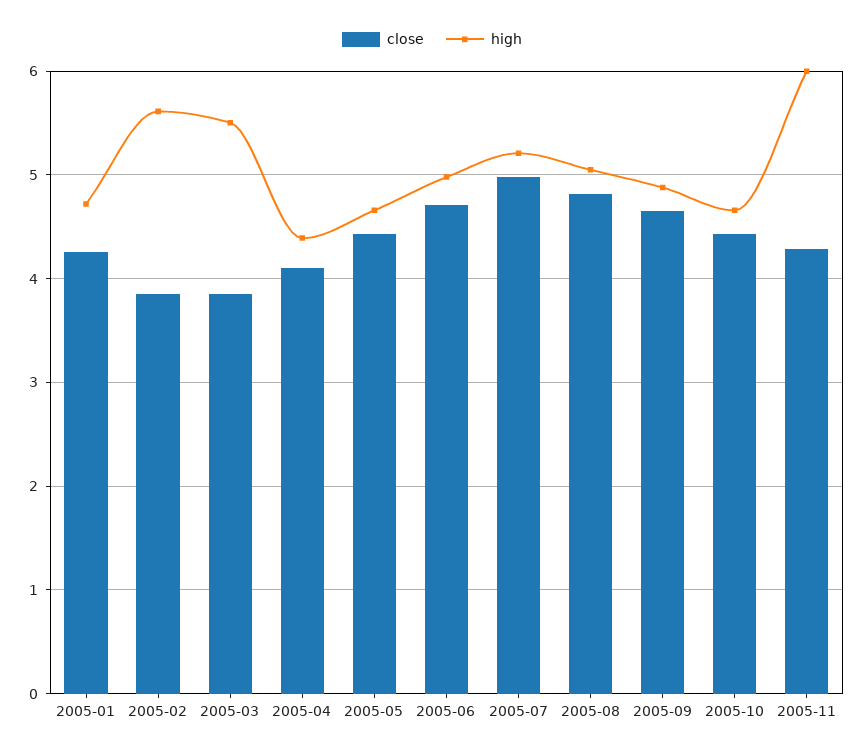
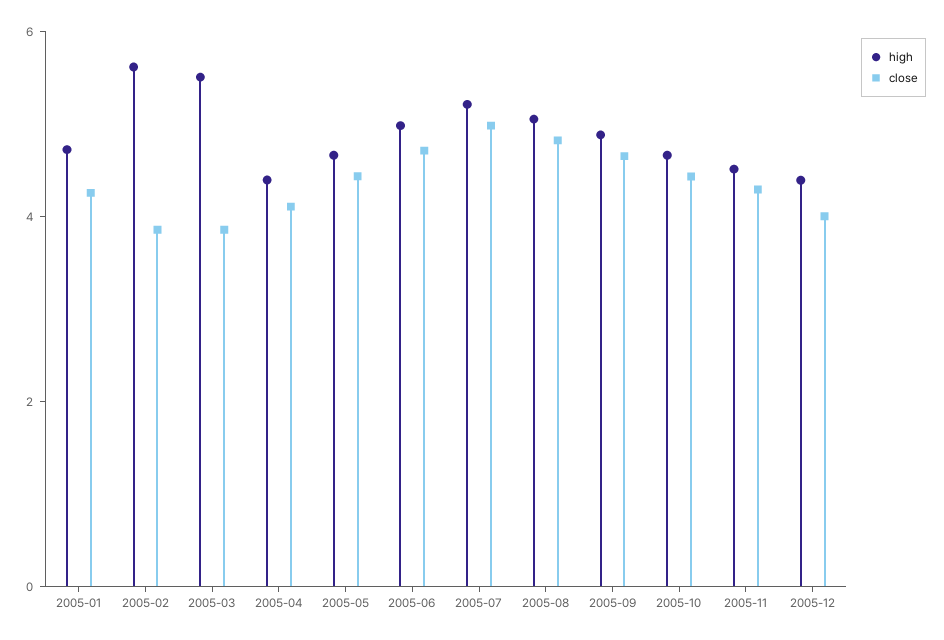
high, 2005-11: 6 -> 4.5
high, 2005-12: none -> 4.5
close, 2005-12: none -> 4

